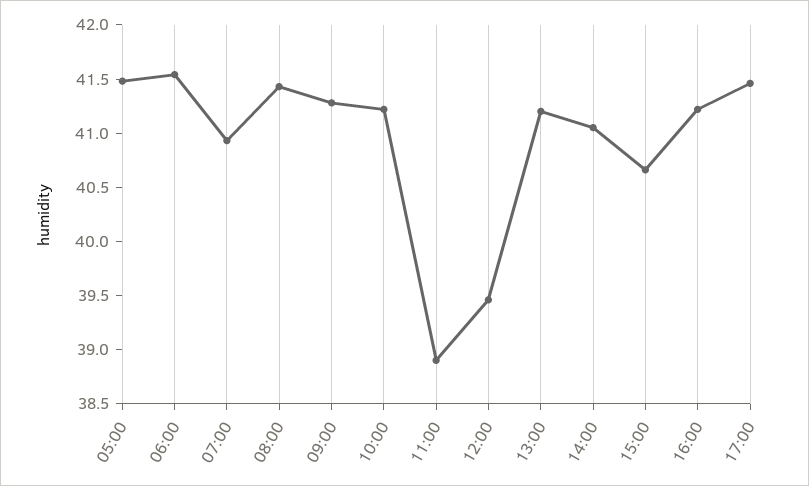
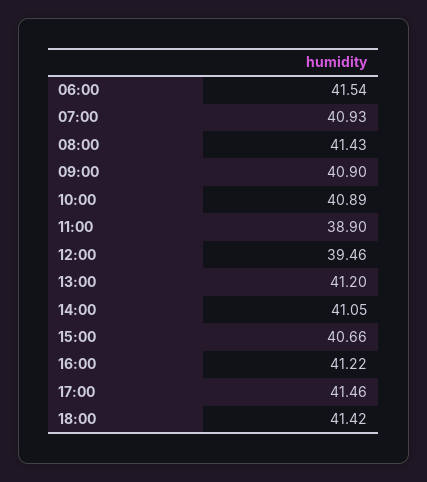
05:00: 41.5 -> none
09:00: 41.3 -> 40.9
10:00: 41.2 -> 40.89
18:00: none -> 41.42

